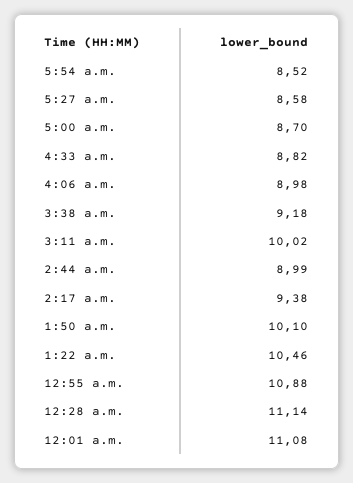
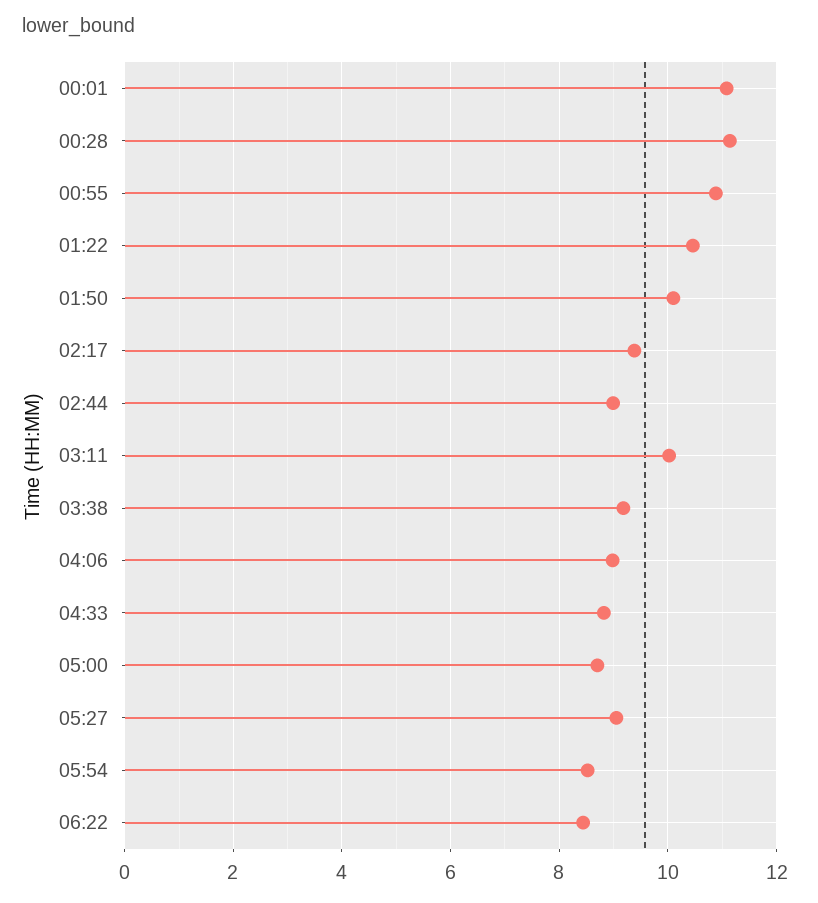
5:27 a.m.: 8.58 -> 9
06:22: none -> 8.4

